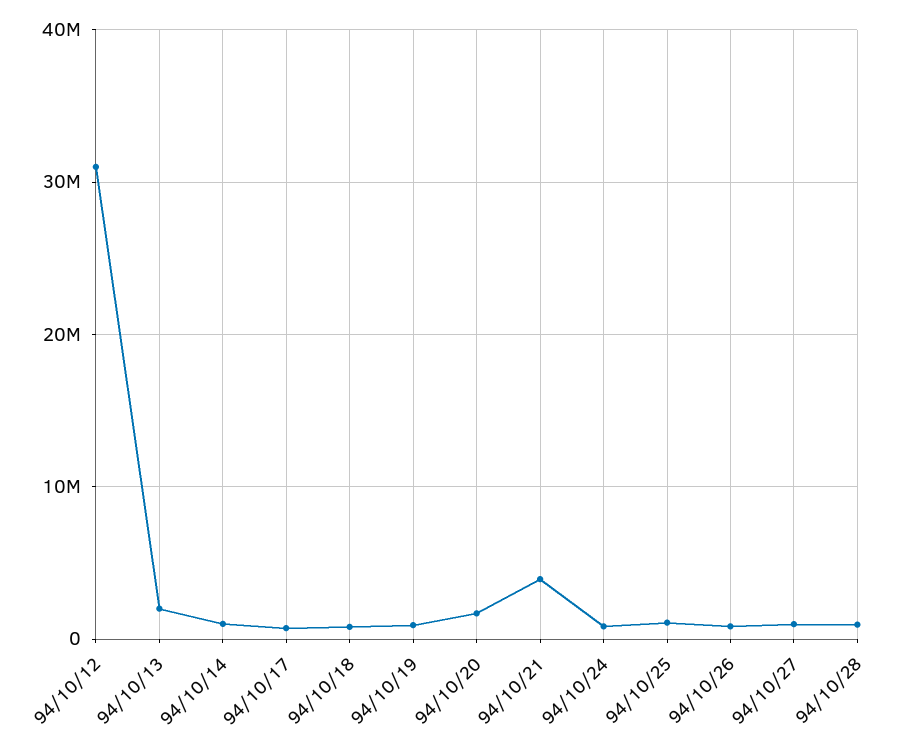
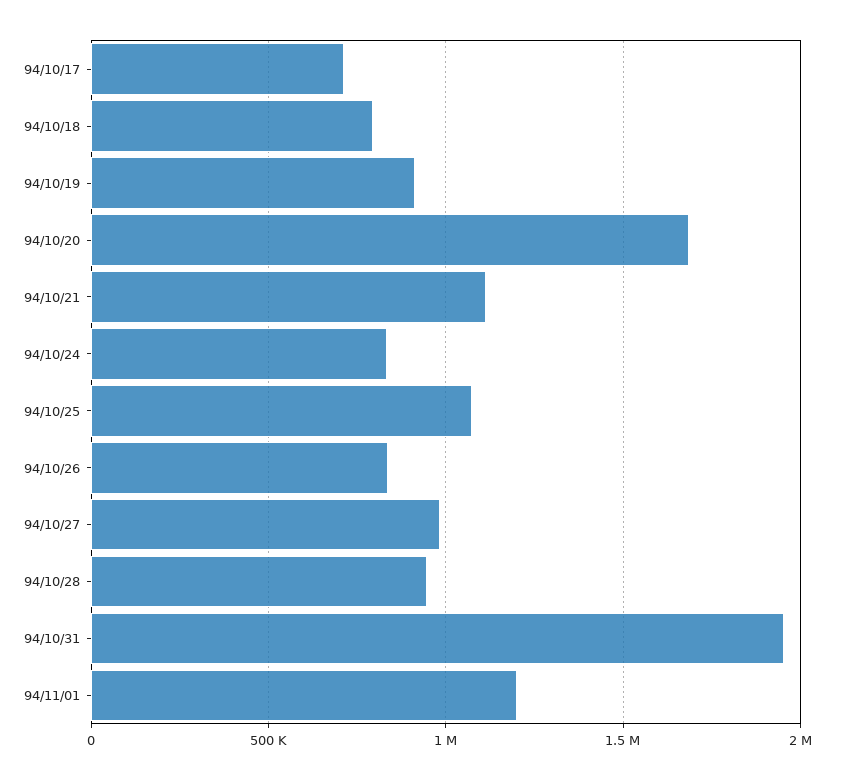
94/10/12: 31000000 -> none
94/10/13: 2000000 -> none
94/10/14: 1000000 -> none
94/10/21: 4000000 -> 1100000
94/10/31: none -> 1950000
94/11/01: none -> 1200000

